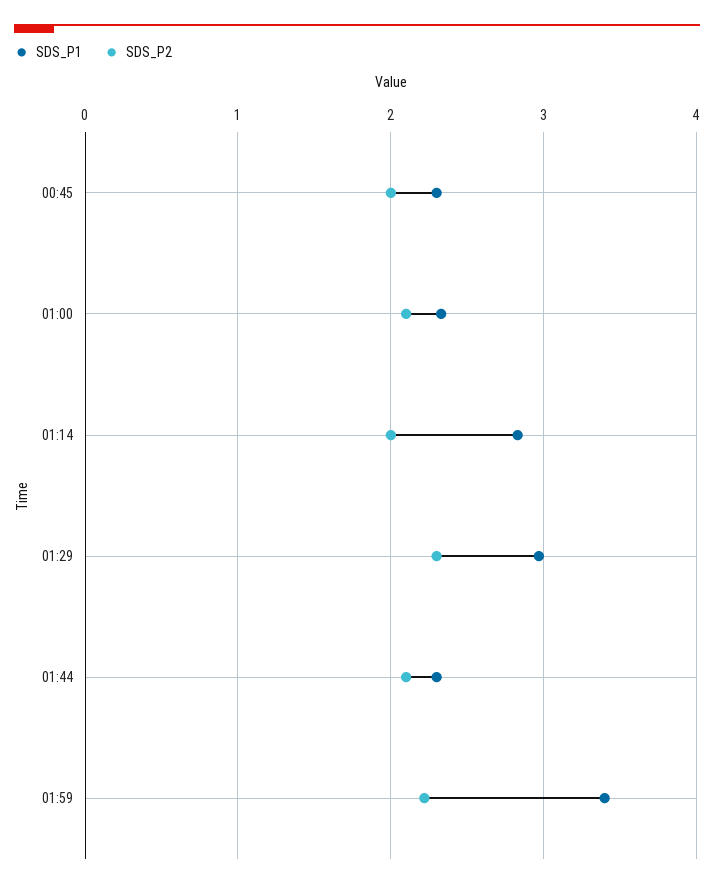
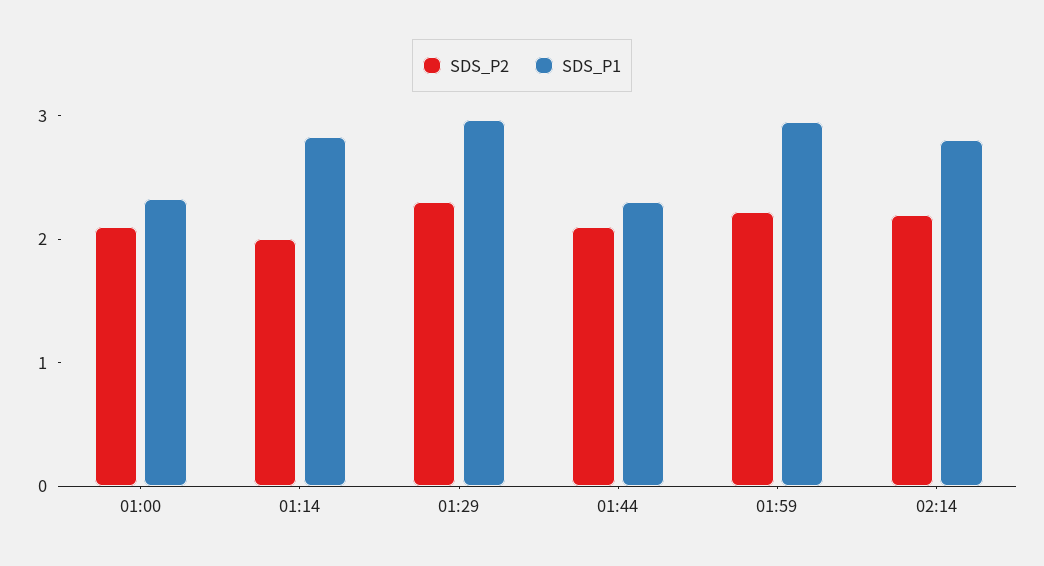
SDS_P1, 00:45: 2.3 -> none
SDS_P2, 00:45: 2 -> none
SDS_P1, 01:59: 3.4 -> 3
SDS_P2, 02:14: none -> 2.2
SDS_P1, 02:14: none -> 2.8

